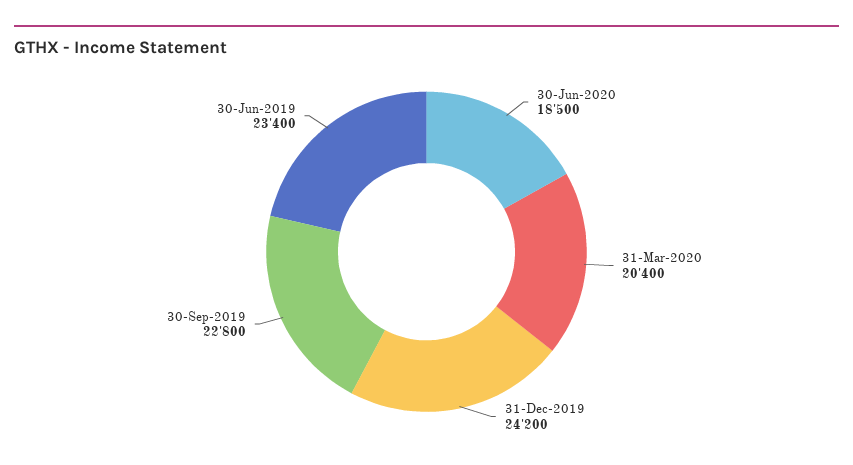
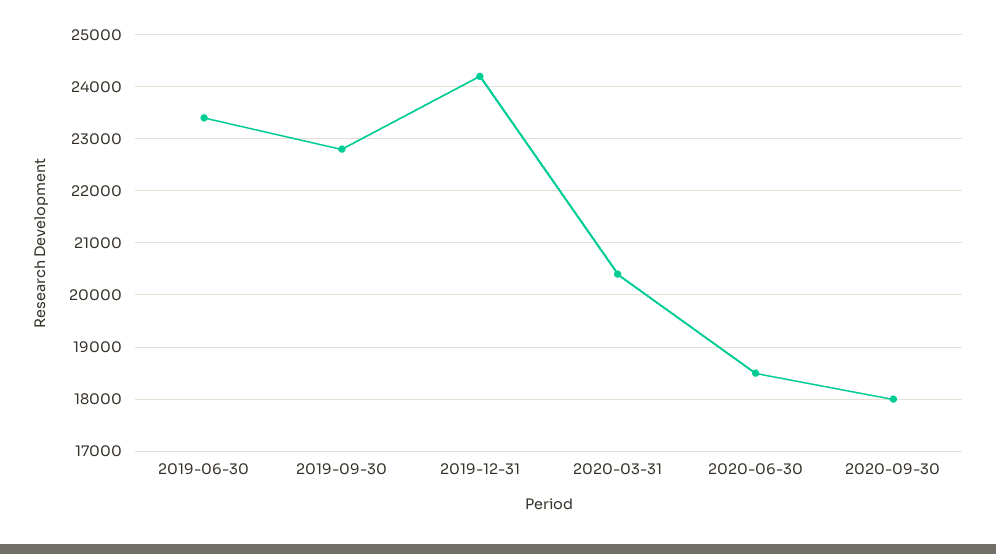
2020-09-30: none -> 18000

